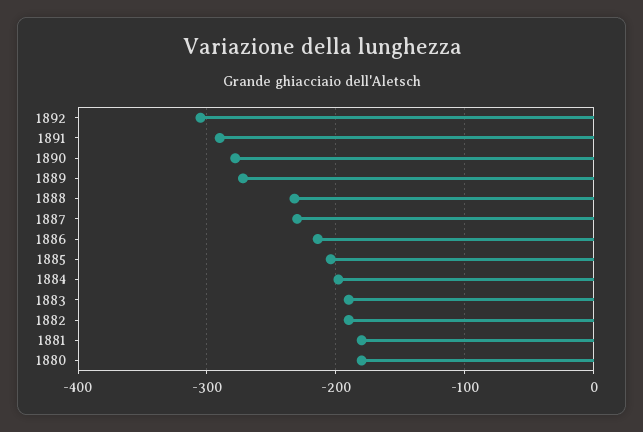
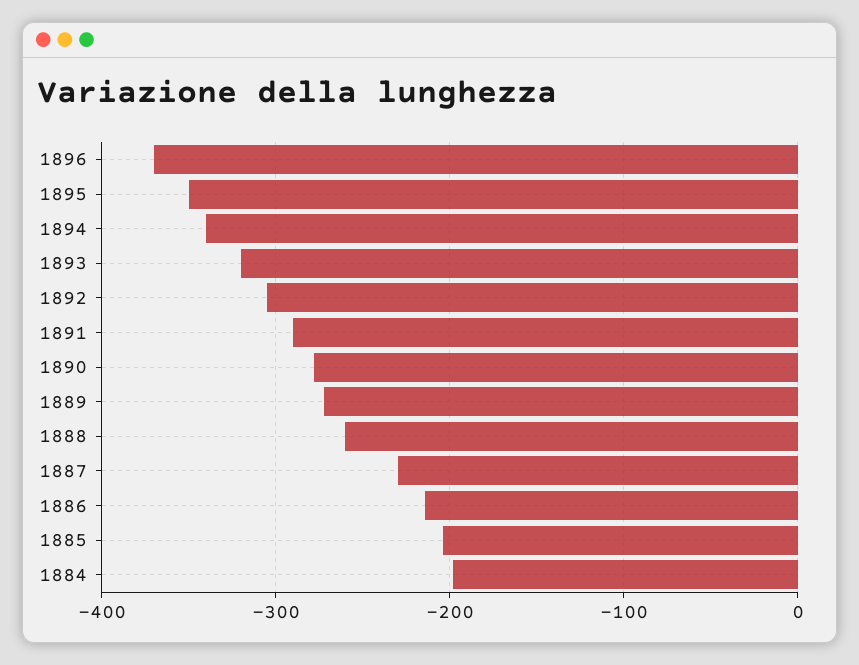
1888: -230 -> -260
1883: -190 -> none
1882: -190 -> none
1881: -180 -> none
1880: -180 -> none
1896: none -> -370
1895: none -> -350
1894: none -> -340
1893: none -> -320

